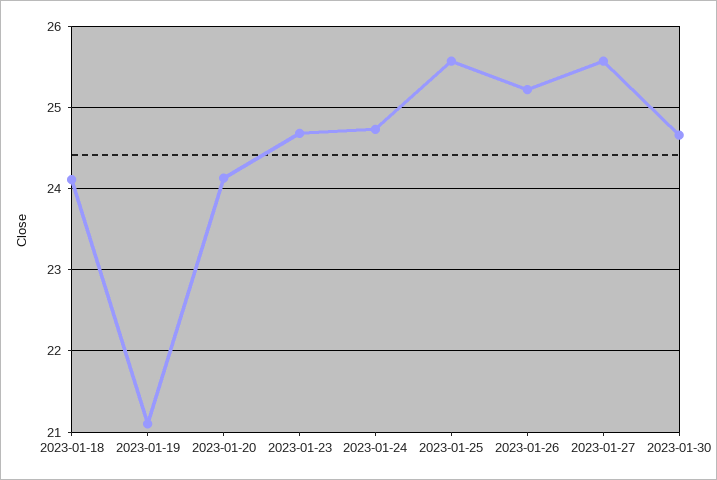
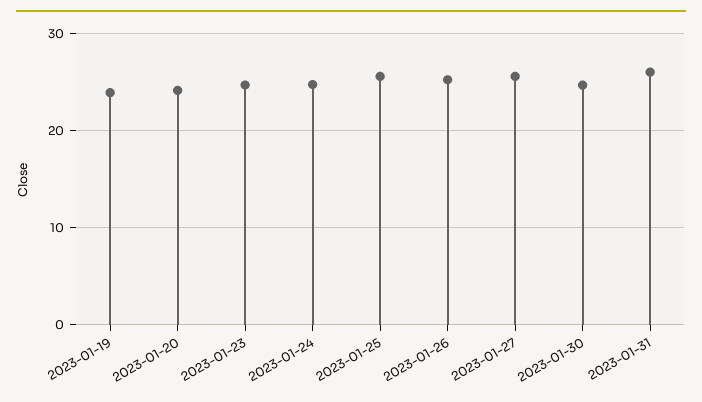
2023-01-18: 24.1 -> none
2023-01-19: 21.1 -> 24
2023-01-31: none -> 26

